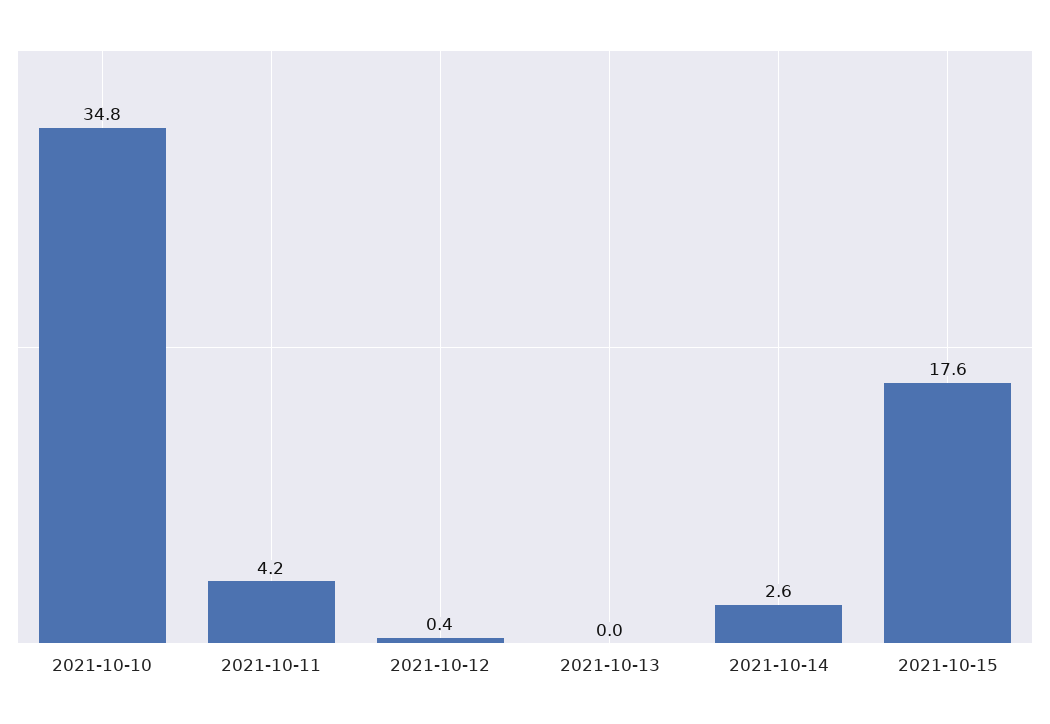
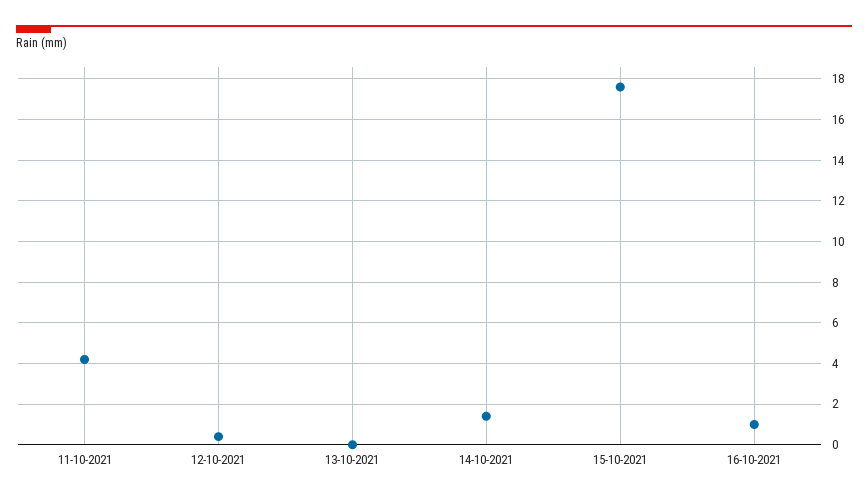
2021-10-10: 34.8 -> none
2021-10-14: 2.6 -> 1.5
16-10-2021: none -> 1

